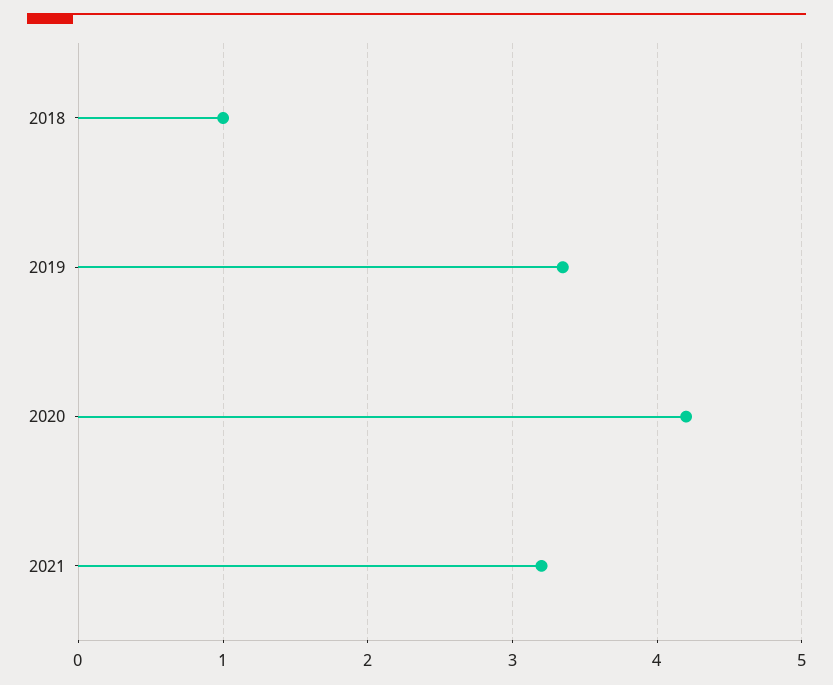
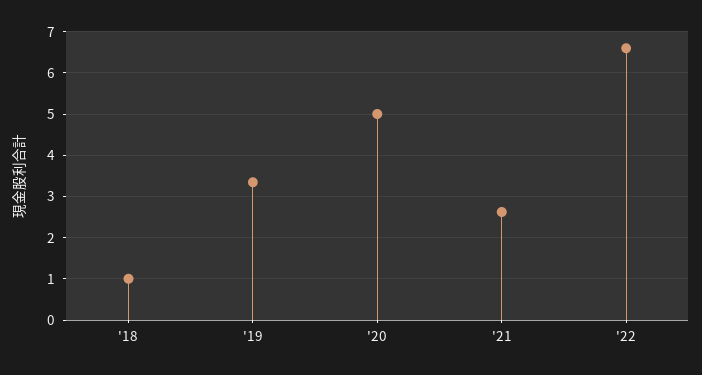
2020: 4.2 -> 5
2021: 3.2 -> 2.6
'22: none -> 6.6

